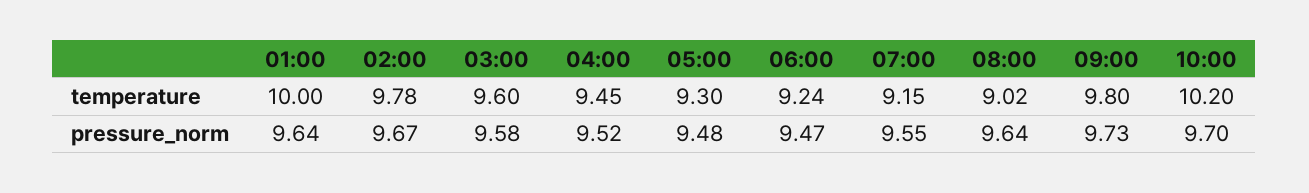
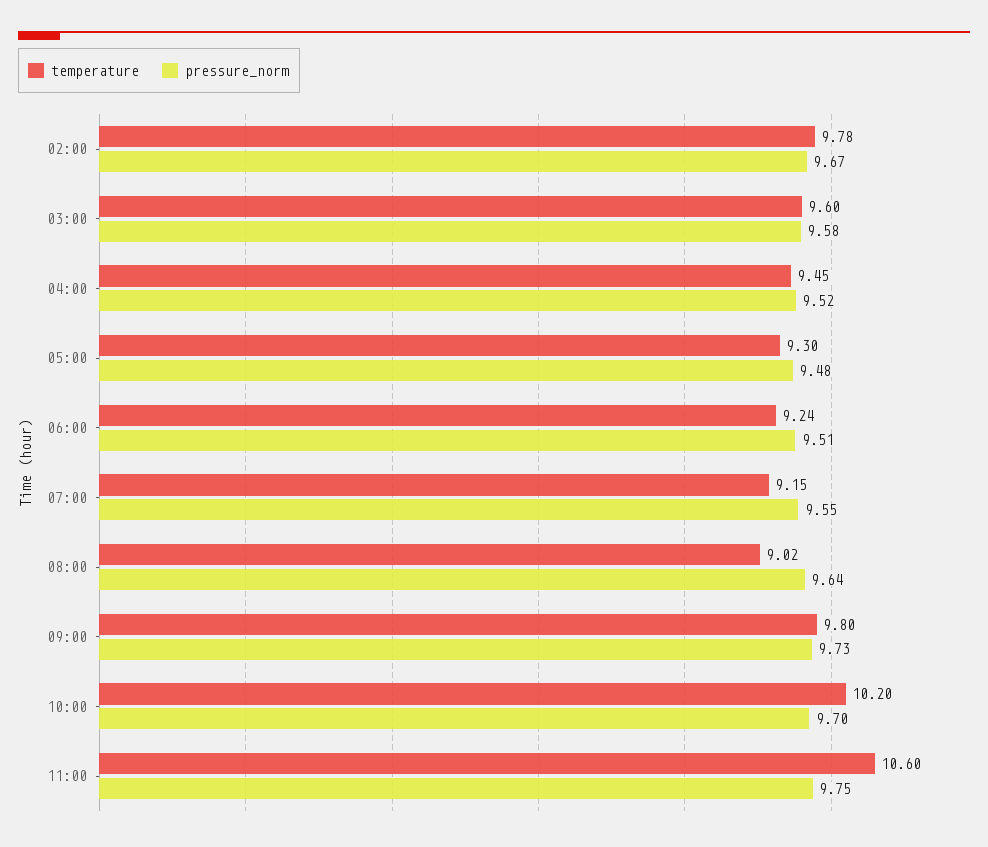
temperature, 01:00: 10 -> none
pressure_norm, 01:00: 9.64 -> none
pressure_norm, 06:00: 9.47 -> 9.51
temperature, 11:00: none -> 10.6
pressure_norm, 11:00: none -> 9.75

